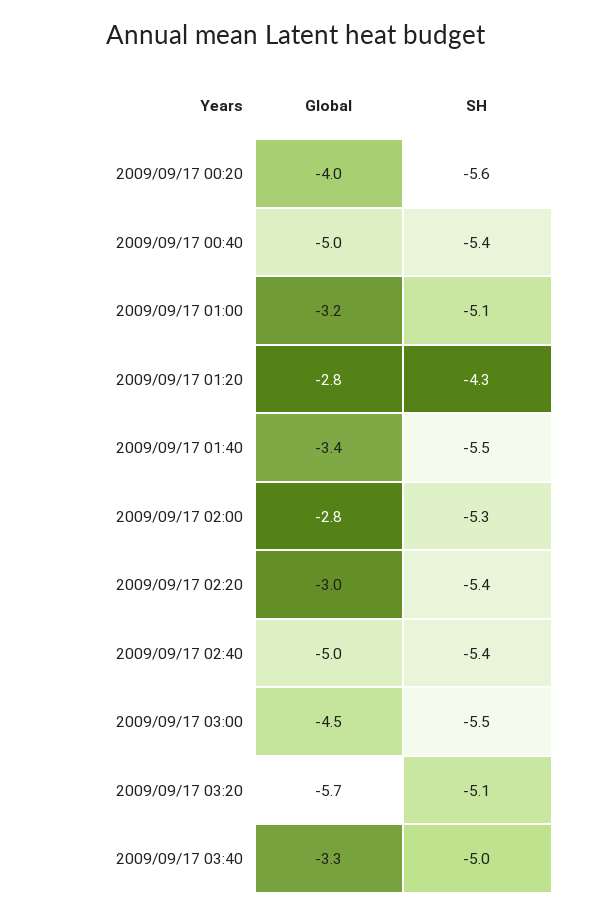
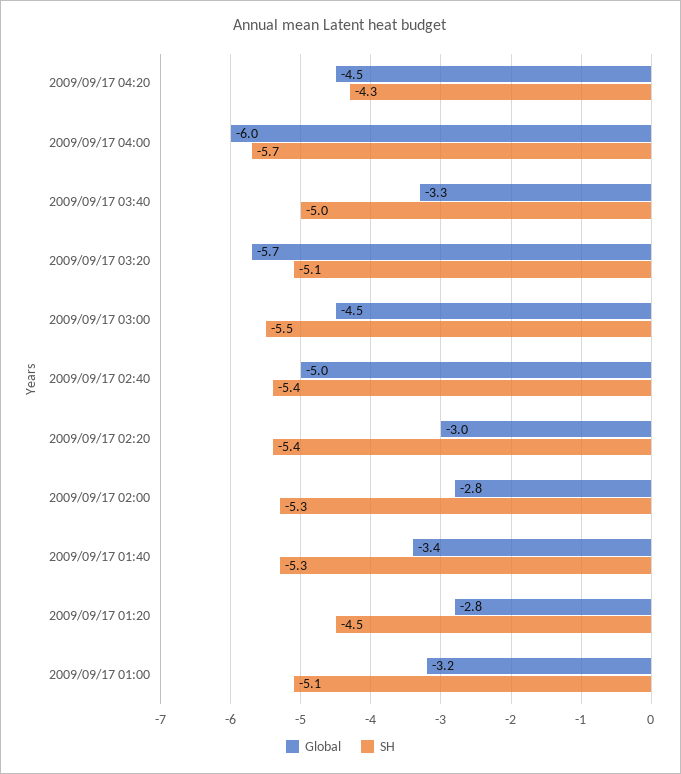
Global, 2009/09/17 00:20: -4 -> none
SH, 2009/09/17 00:20: -5.6 -> none
Global, 2009/09/17 00:40: -5 -> none
SH, 2009/09/17 00:40: -5.4 -> none
SH, 2009/09/17 01:20: -4.3 -> -4.5
SH, 2009/09/17 01:40: -5.5 -> -5.3
Global, 2009/09/17 04:20: none -> -4.5
SH, 2009/09/17 04:20: none -> -4.3
Global, 2009/09/17 04:00: none -> -6
SH, 2009/09/17 04:00: none -> -5.7

